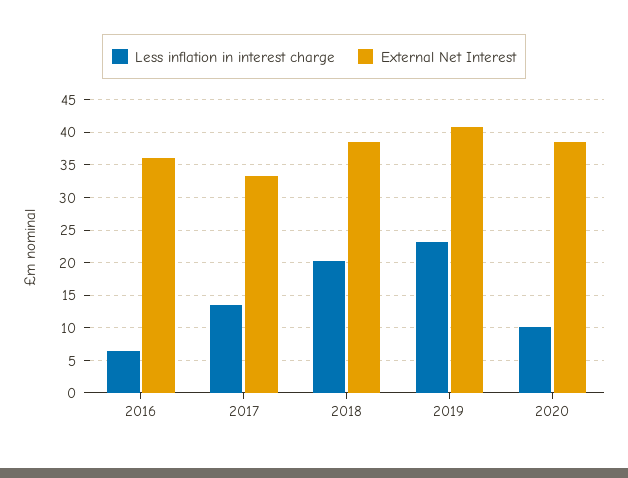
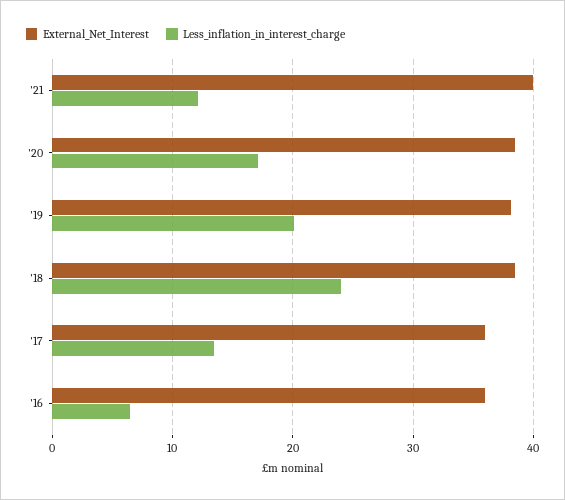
External Net Interest, 2017: 33 -> 36
Less inflation in interest charge, 2018: 20 -> 24
Less inflation in interest charge, 2019: 23 -> 20
External Net Interest, 2019: 41 -> 38
Less inflation in interest charge, 2020: 10 -> 17
External Net Interest, '21: none -> 40
Less inflation in interest charge, '21: none -> 12

